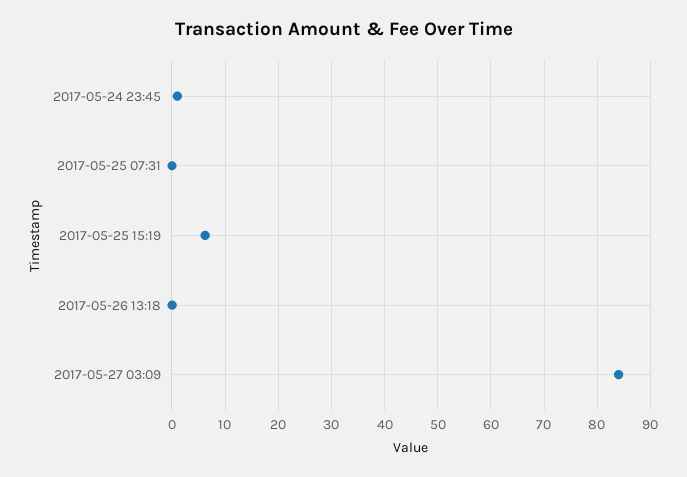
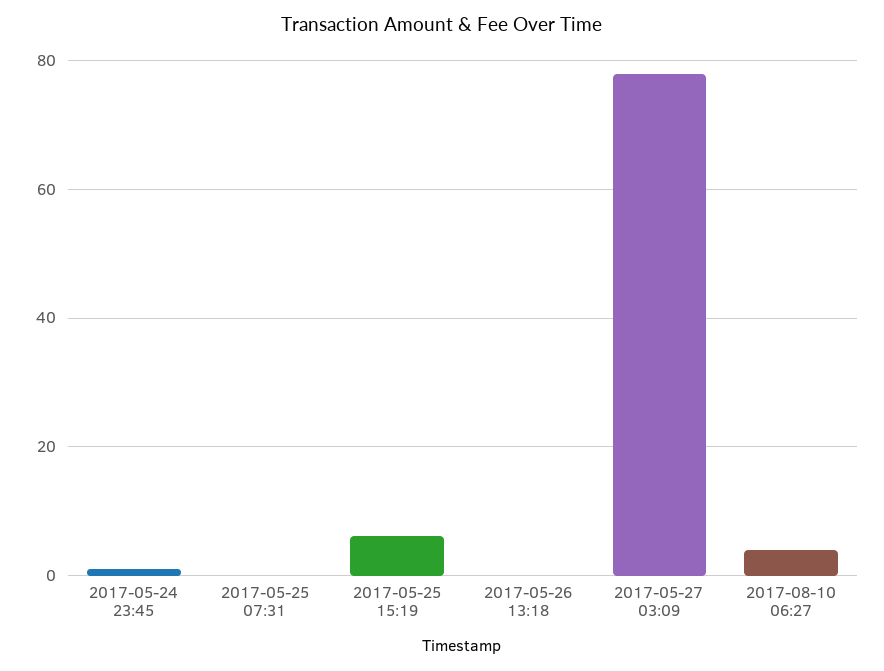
2017-05-27 03:09: 84 -> 78
2017-08-10 06:27: none -> 4

